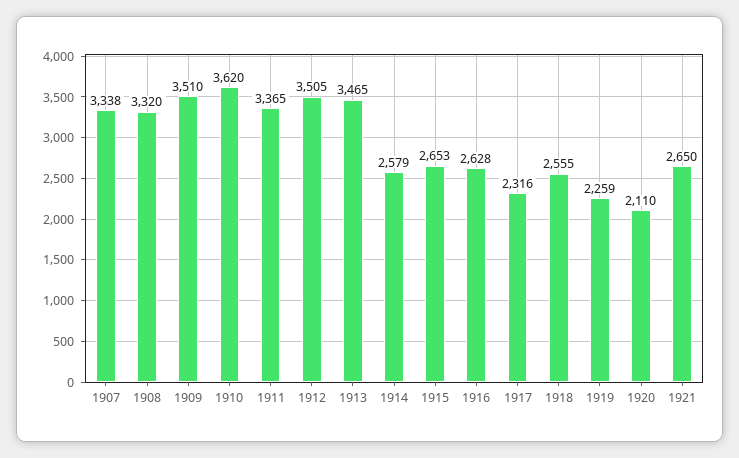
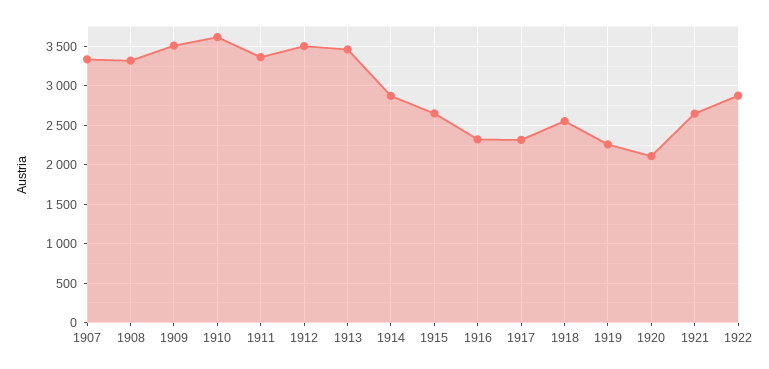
1914: 2579 -> 2900
1916: 2628 -> 2300
1922: none -> 2900

